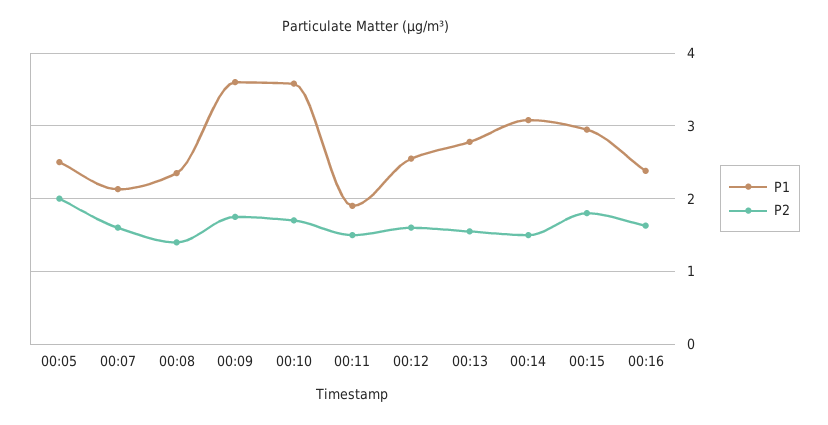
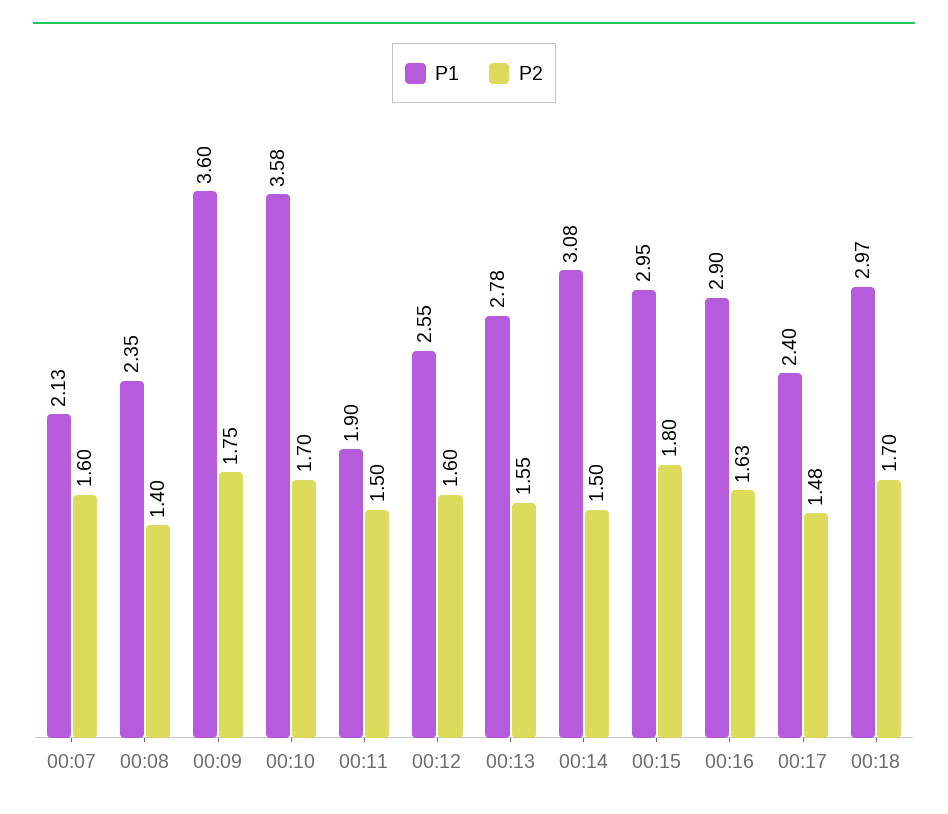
P1, 00:05: 2.5 -> none
P2, 00:05: 2 -> none
P1, 00:16: 2.4 -> 2.9
P1, 00:17: none -> 2.4
P2, 00:17: none -> 1.48
P1, 00:18: none -> 2.97
P2, 00:18: none -> 1.7

